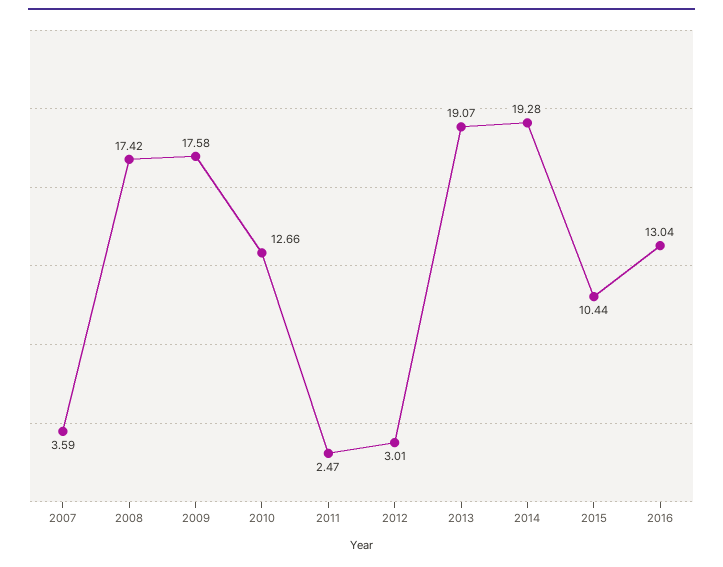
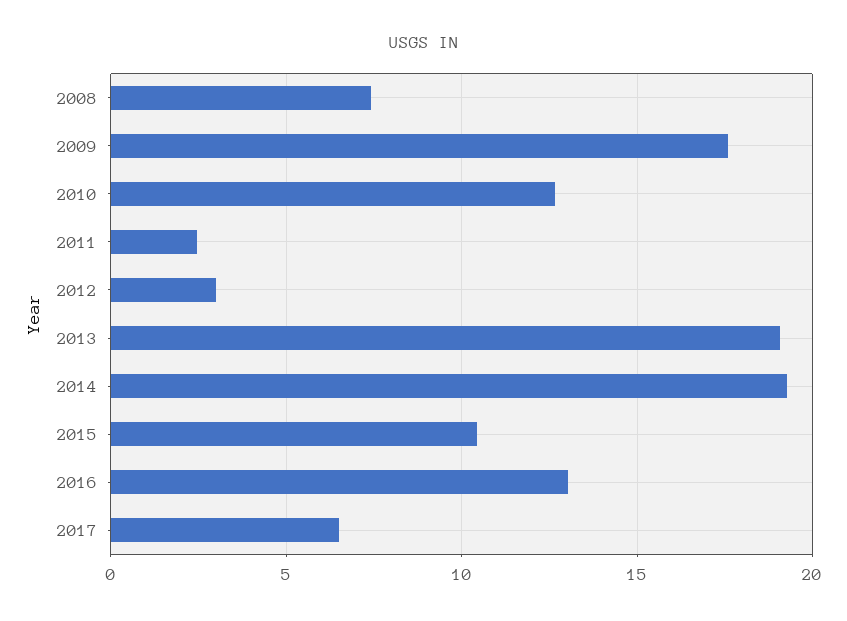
2007: 3.59 -> none
2008: 17.42 -> 7.5
2017: none -> 6.5

